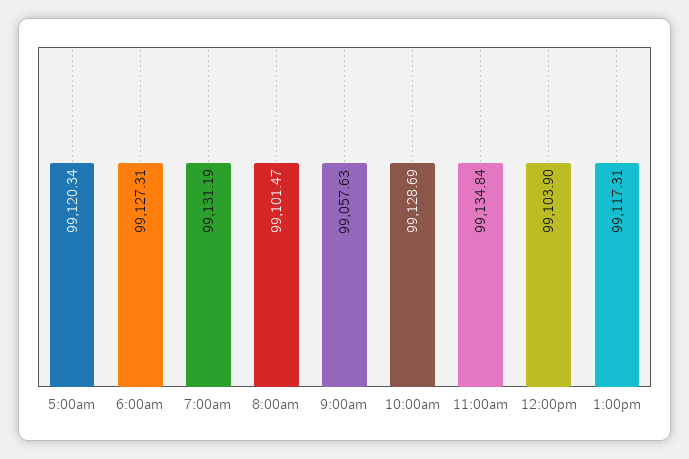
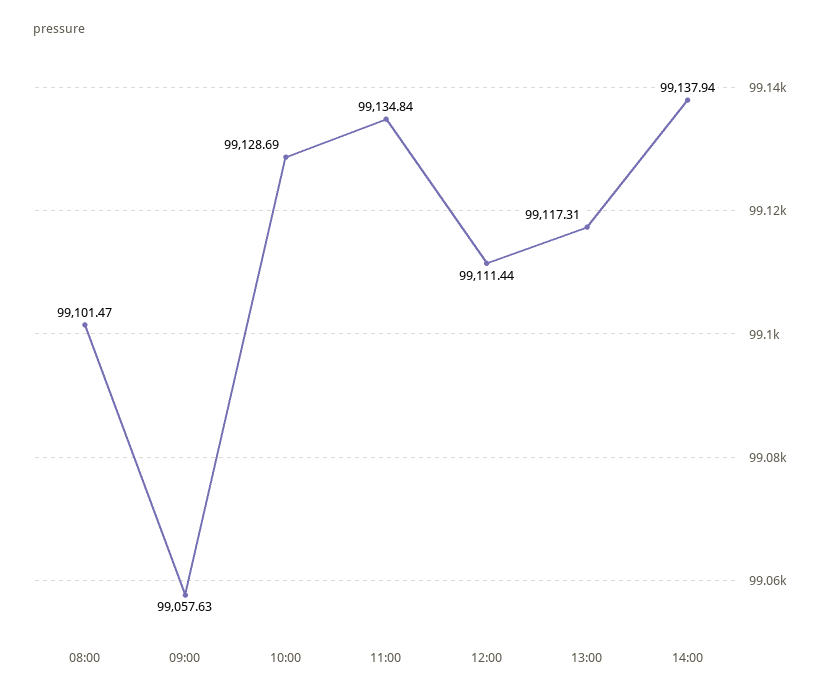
5:00am: 99120.34 -> none
6:00am: 99127.31 -> none
7:00am: 99131.19 -> none
12:00pm: 99103.9 -> 99111.44
14:00: none -> 99137.94

